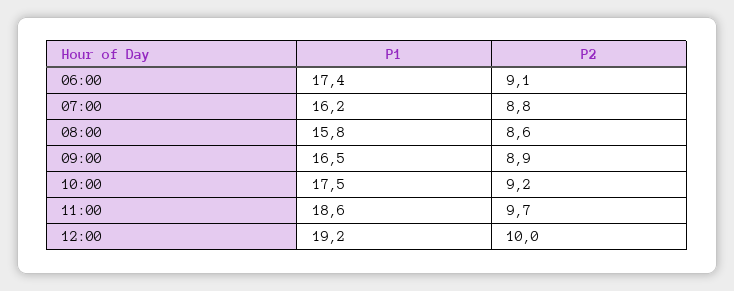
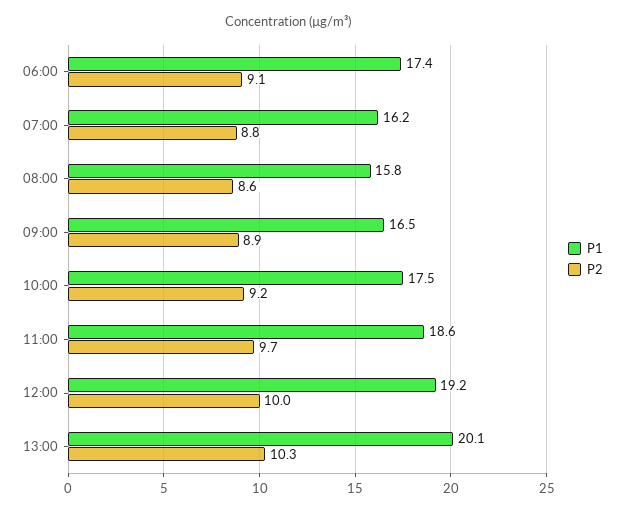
P1, 13:00: none -> 20.1
P2, 13:00: none -> 10.3

